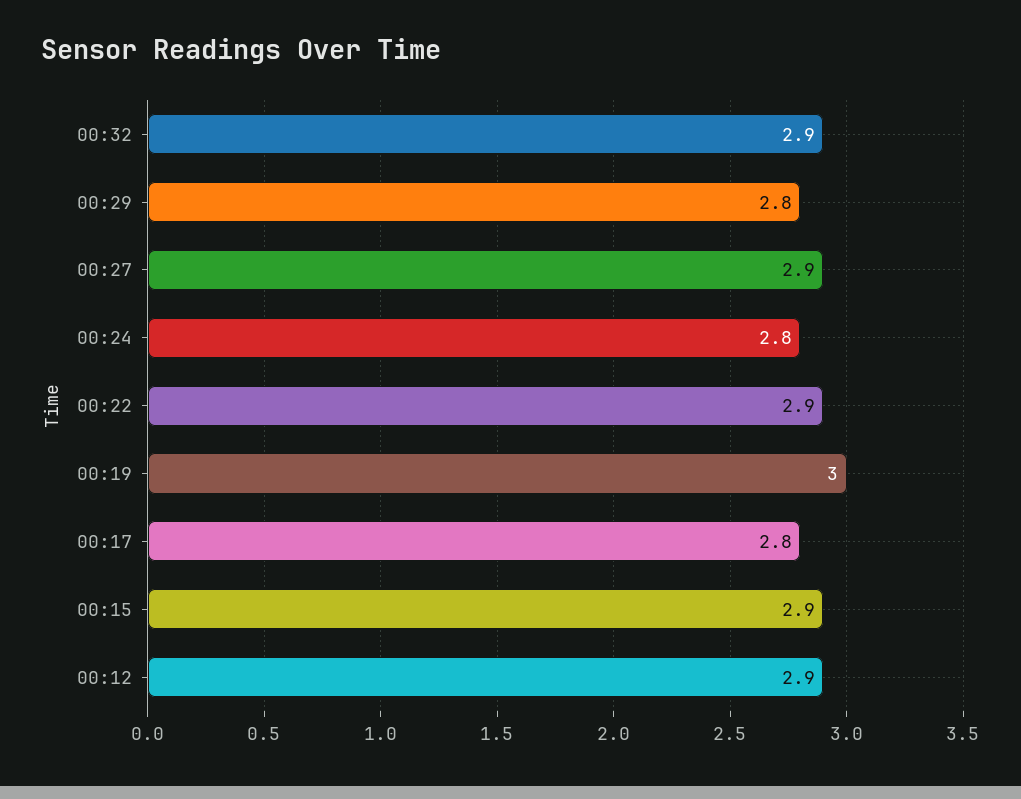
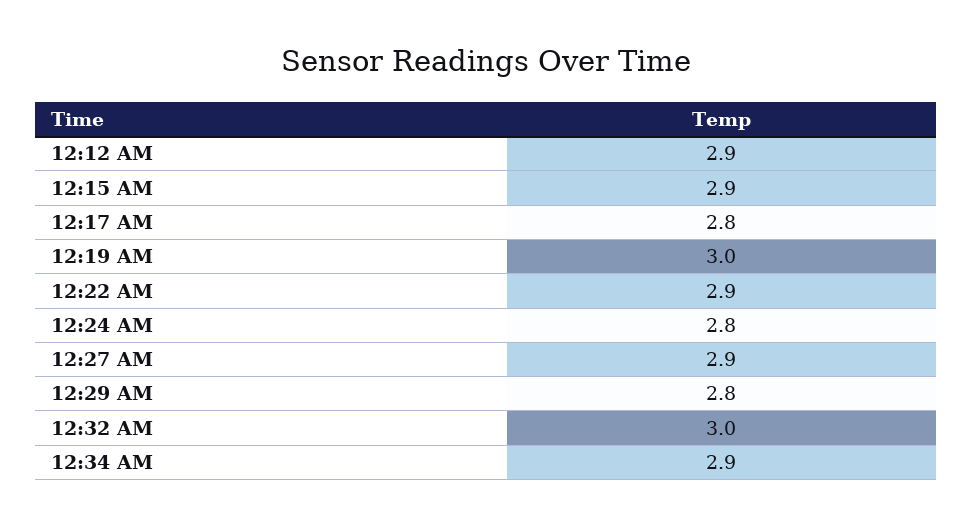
00:32: 2.9 -> 3
12:34 AM: none -> 2.9

